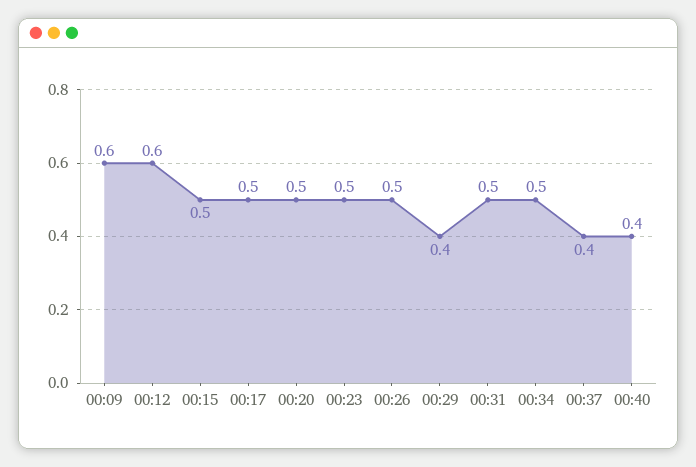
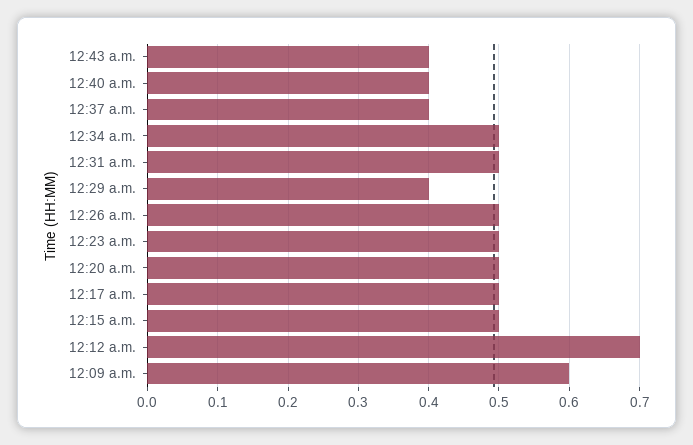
00:12: 0.6 -> 0.7
12:43 a.m.: none -> 0.4

